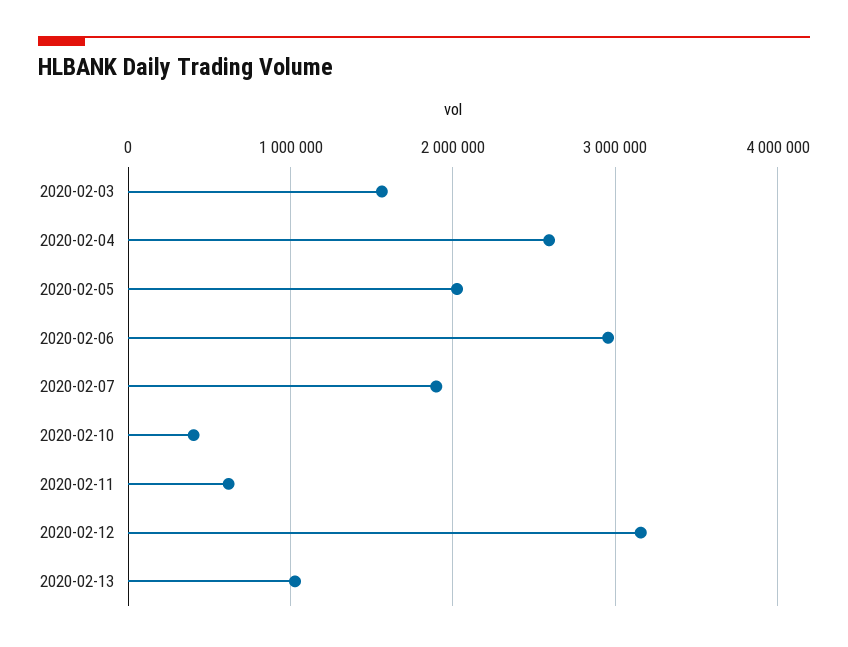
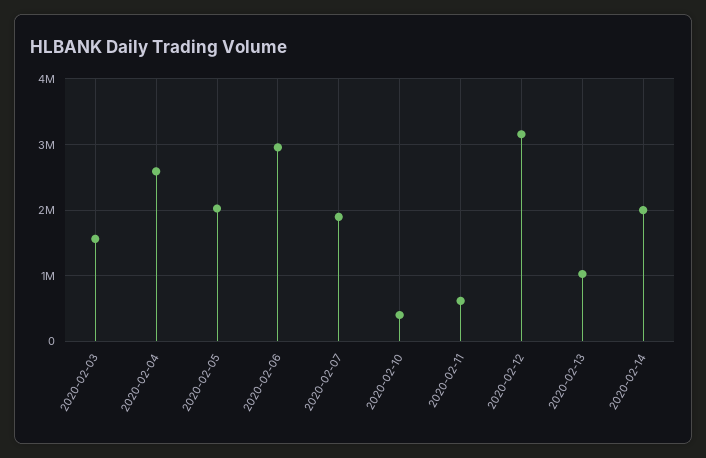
2020-02-14: none -> 2000000

